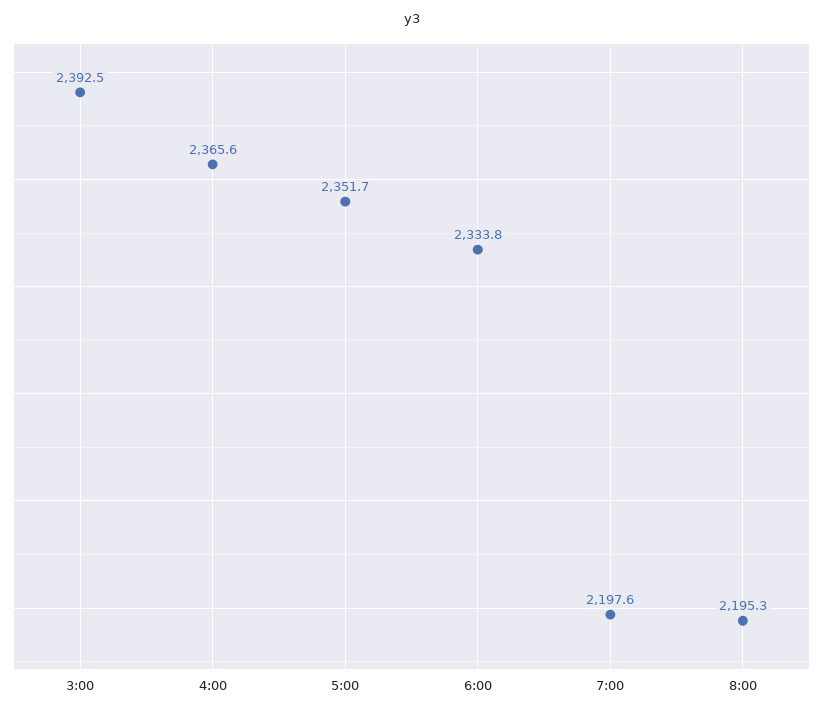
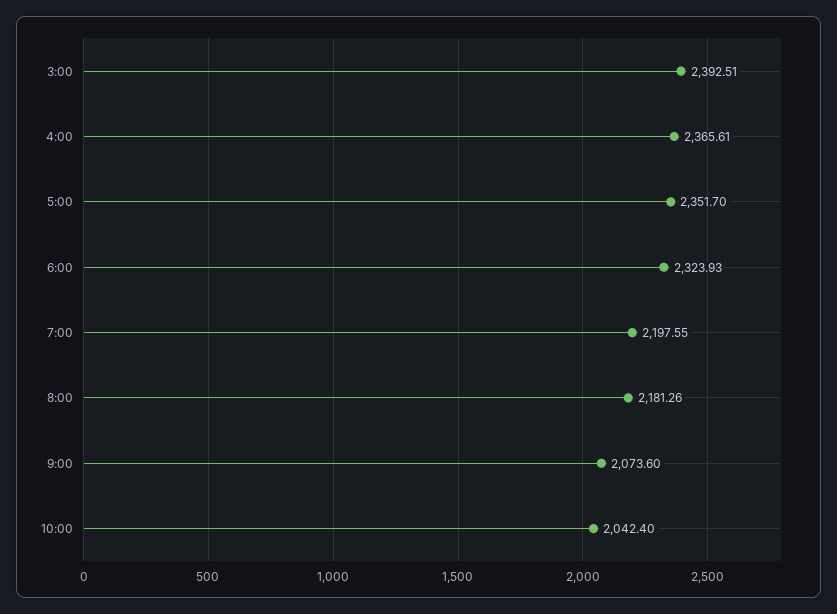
6:00: 2333.8 -> 2323.93
8:00: 2195.3 -> 2181.26
9:00: none -> 2073.6
10:00: none -> 2042.4

